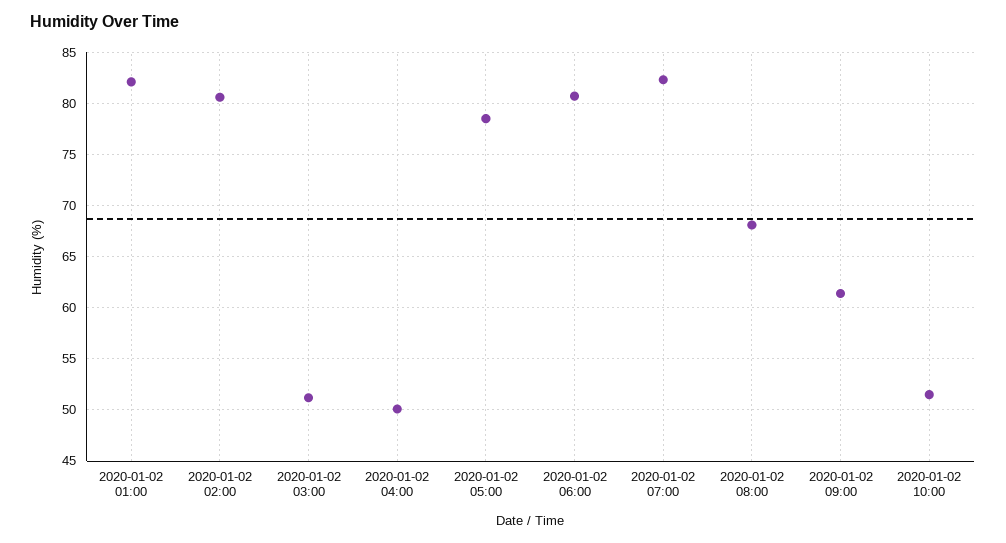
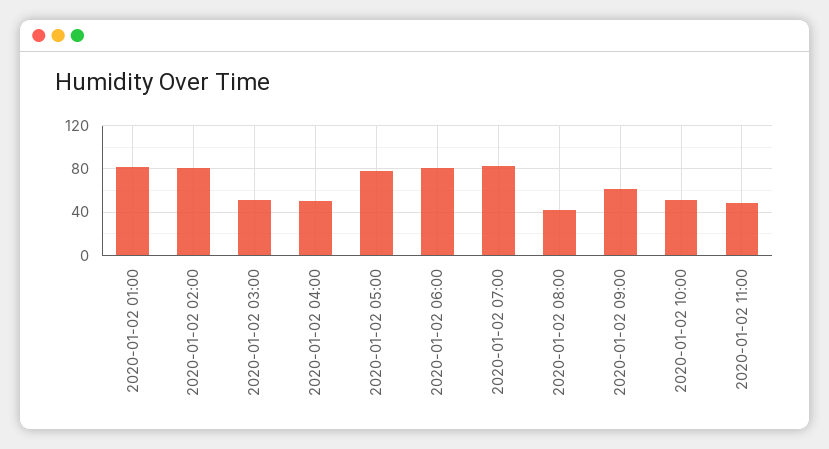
2020-01-02 08:00: 68 -> 40
2020-01-02 11:00: none -> 50

